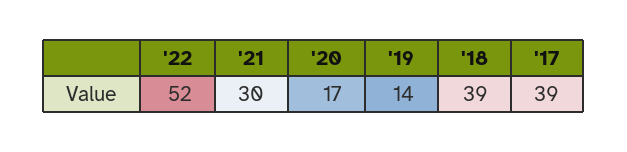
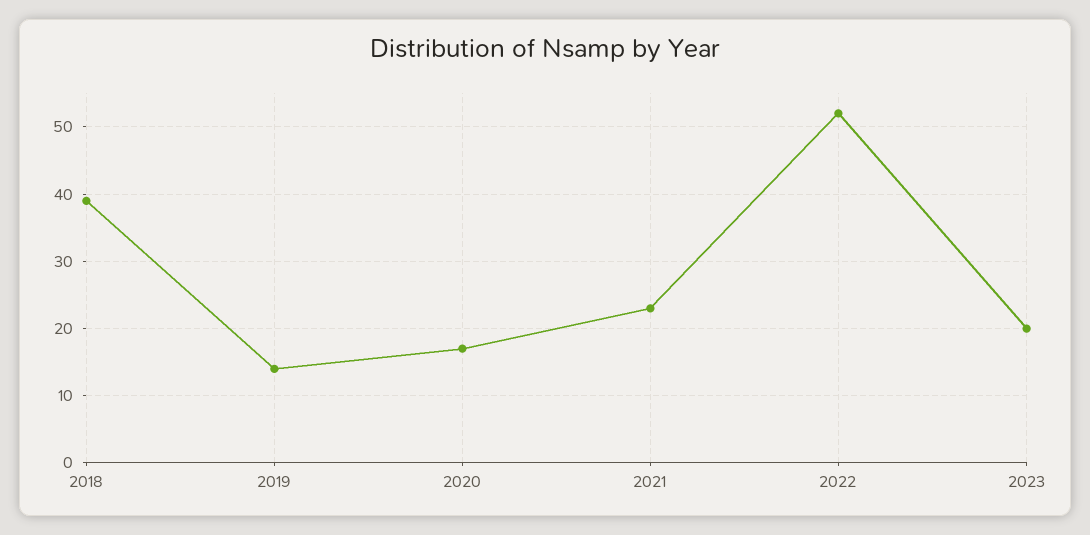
'21: 30 -> 23
'17: 39 -> none
2023: none -> 20

